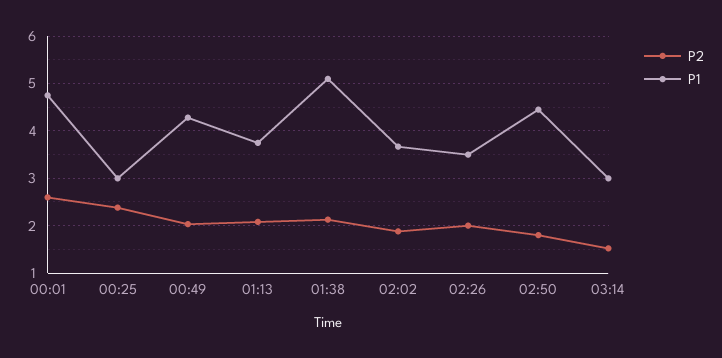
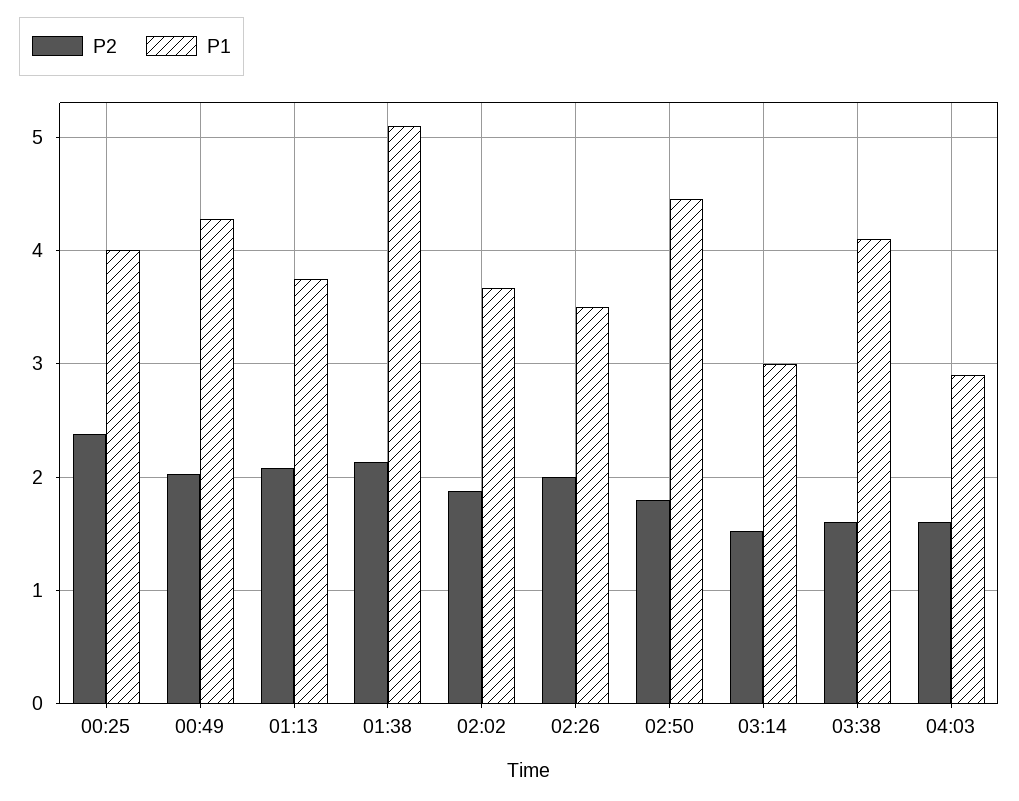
P2, 00:01: 2.6 -> none
P1, 00:01: 4.8 -> none
P1, 00:25: 3 -> 4
P2, 03:38: none -> 1.6
P1, 03:38: none -> 4.1
P2, 04:03: none -> 1.6
P1, 04:03: none -> 2.9

